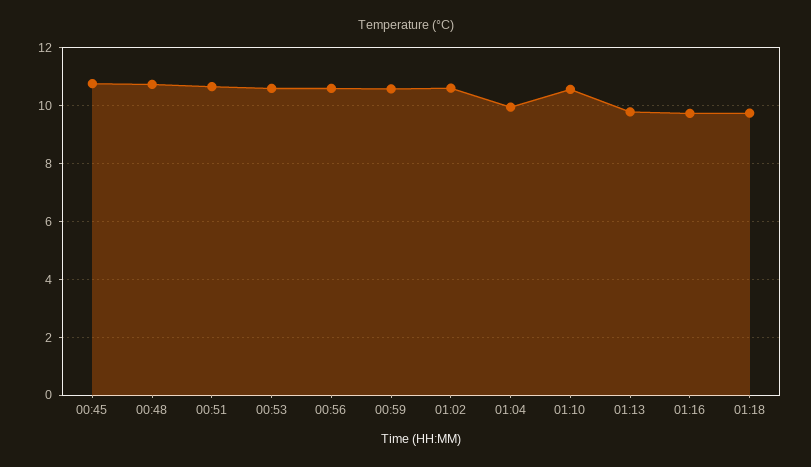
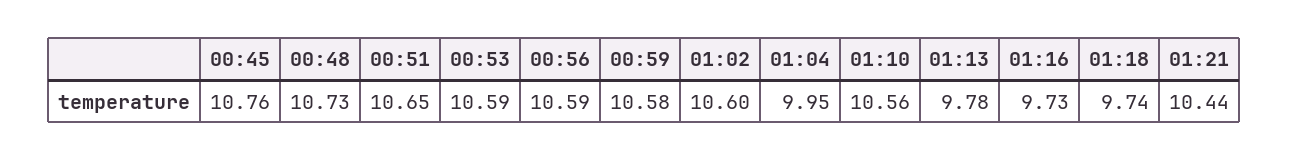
01:21: none -> 10.44

